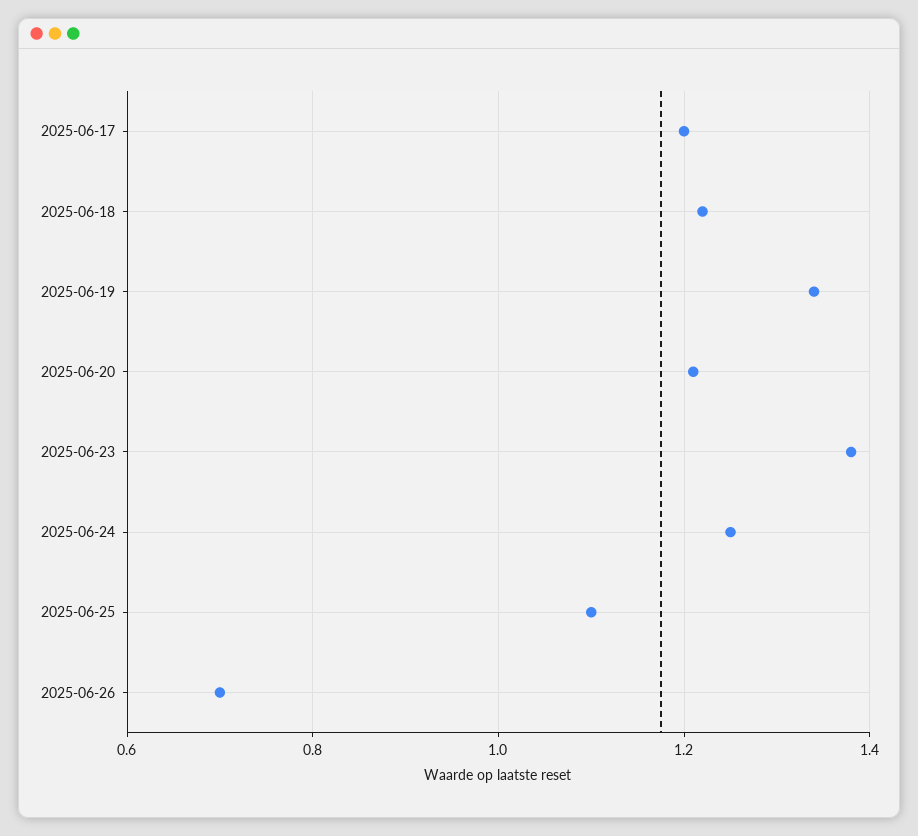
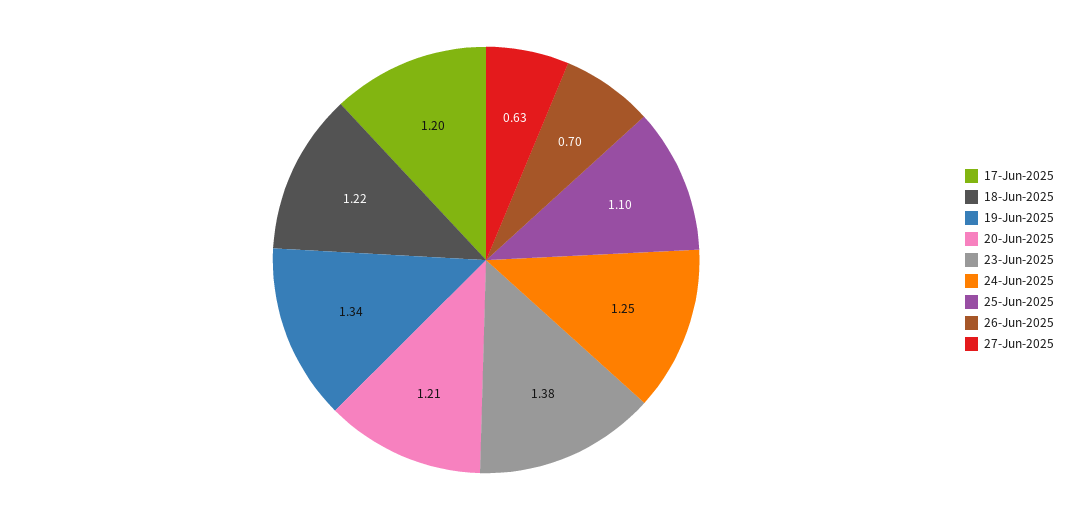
27-Jun-2025: none -> 0.63

